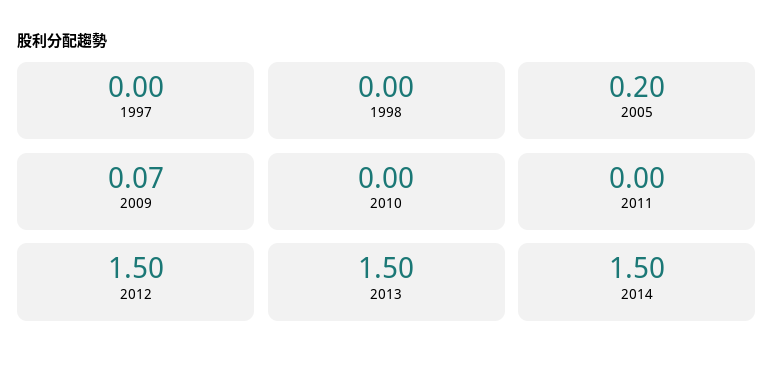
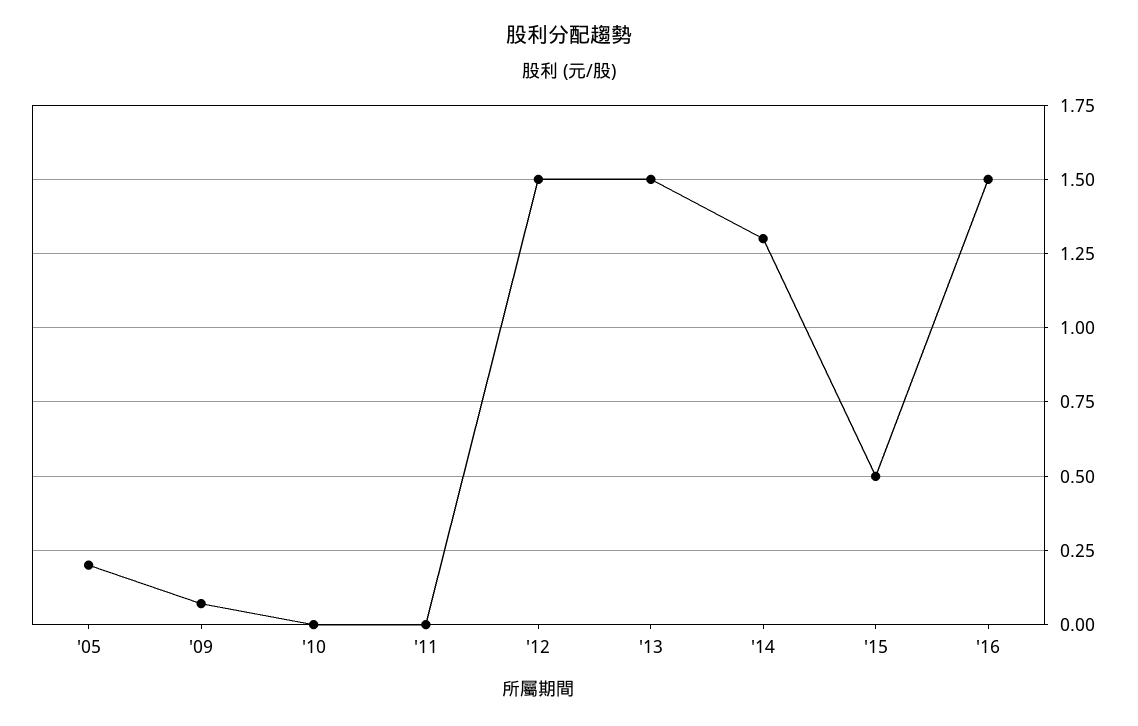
1997: 0 -> none
1998: 0 -> none
2014: 1.5 -> 1.3
'15: none -> 0.5
'16: none -> 1.5

